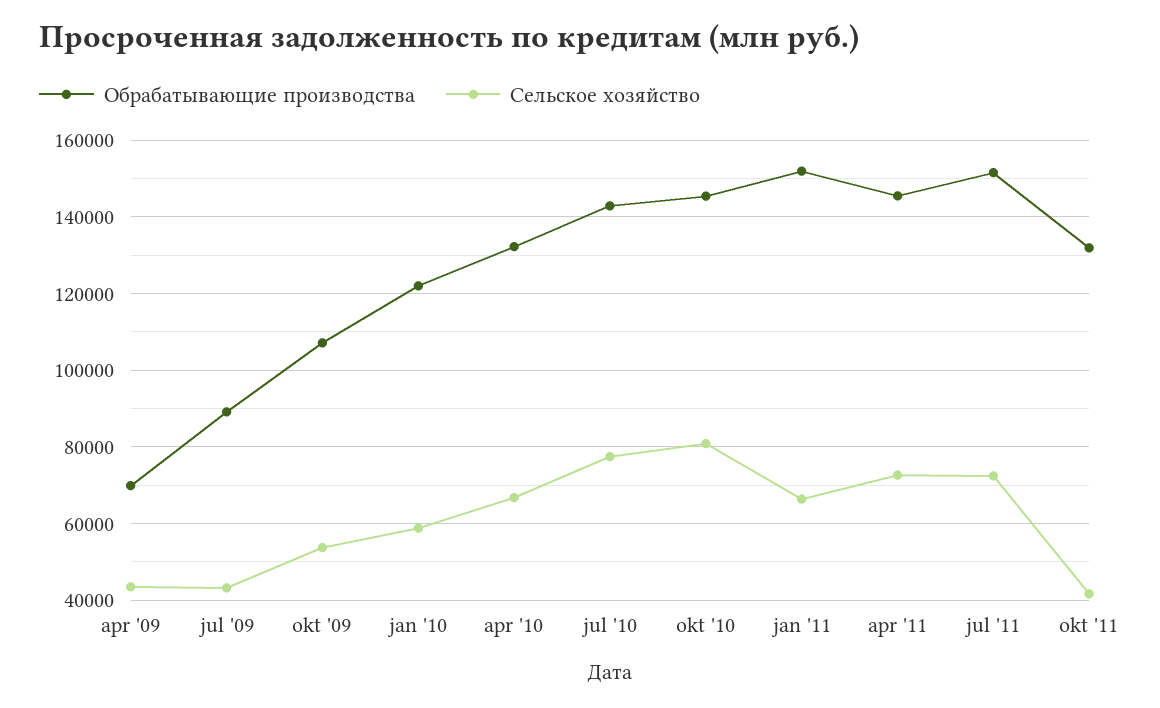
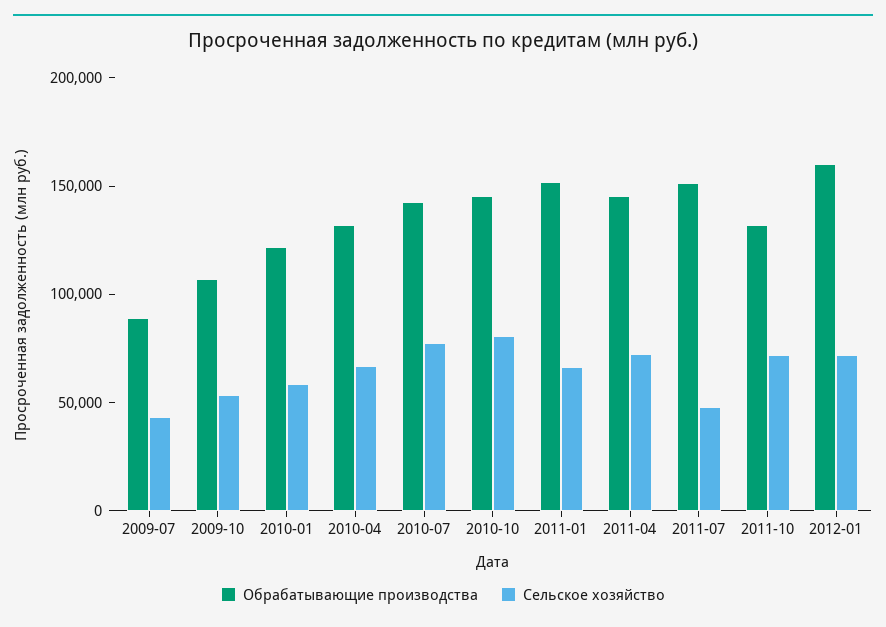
Обрабатывающие производства, apr '09: 70000 -> none
Сельское хозяйство, apr '09: 44000 -> none
Сельское хозяйство, jul '11: 72000 -> 50000
Сельское хозяйство, okt '11: 42000 -> 70000
Обрабатывающие производства, 2012-01: none -> 160000
Сельское хозяйство, 2012-01: none -> 70000

